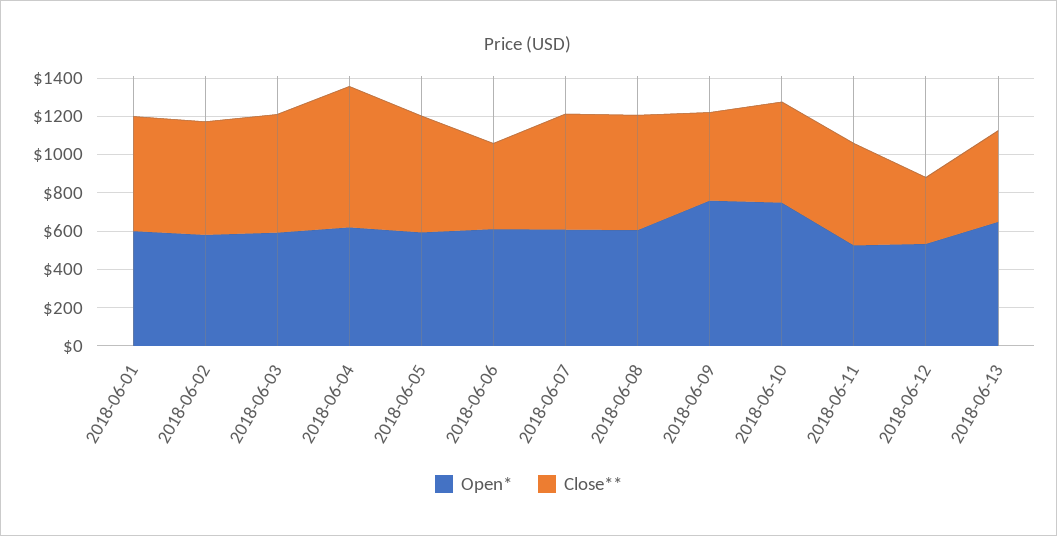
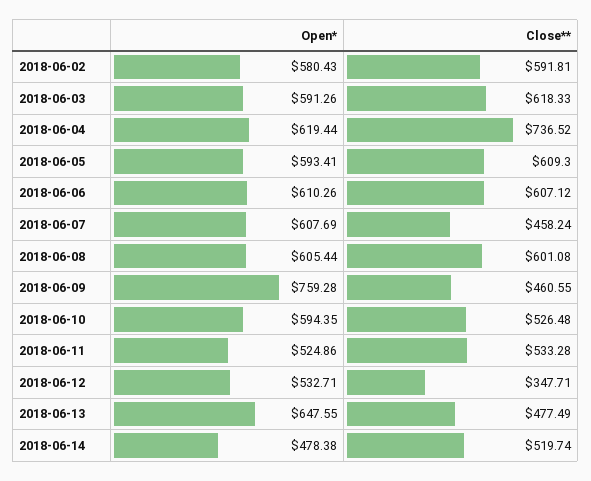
Open*, 2018-06-01: 600 -> none
Close**, 2018-06-01: 600 -> none
Close**, 2018-06-06: 450 -> 607.12
Close**, 2018-06-07: 600 -> 458.24
Open*, 2018-06-10: 750 -> 594.35
Open*, 2018-06-14: none -> 478.38
Close**, 2018-06-14: none -> 519.74

